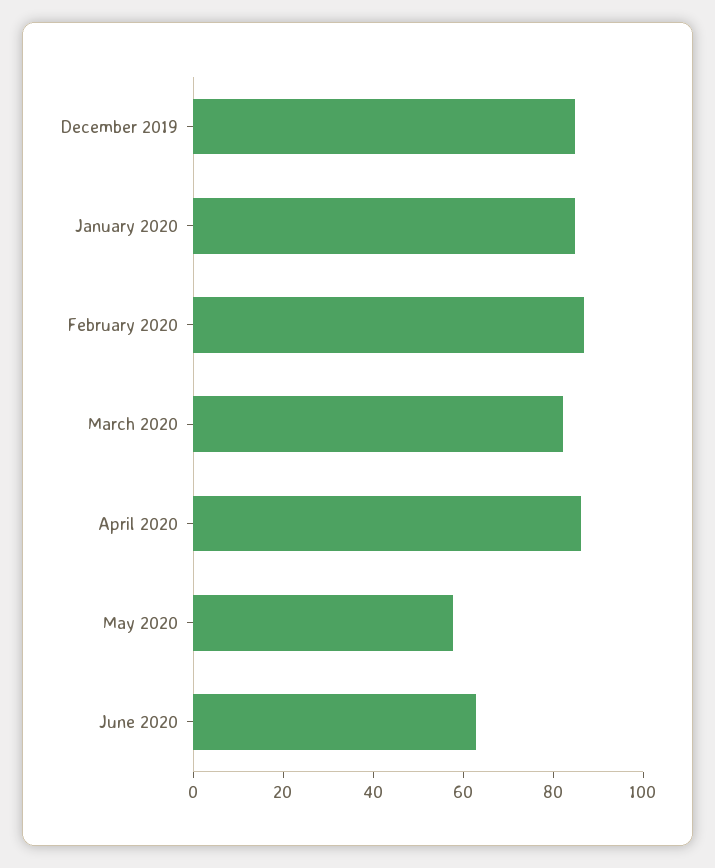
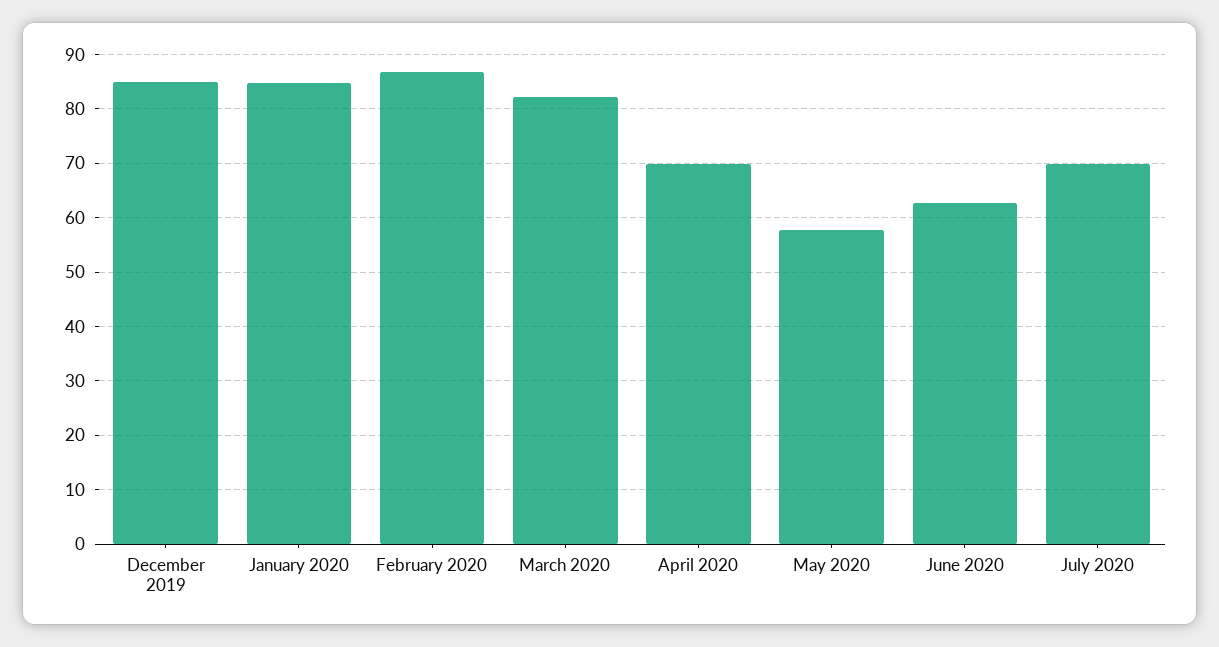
April 2020: 85 -> 70
July 2020: none -> 70

